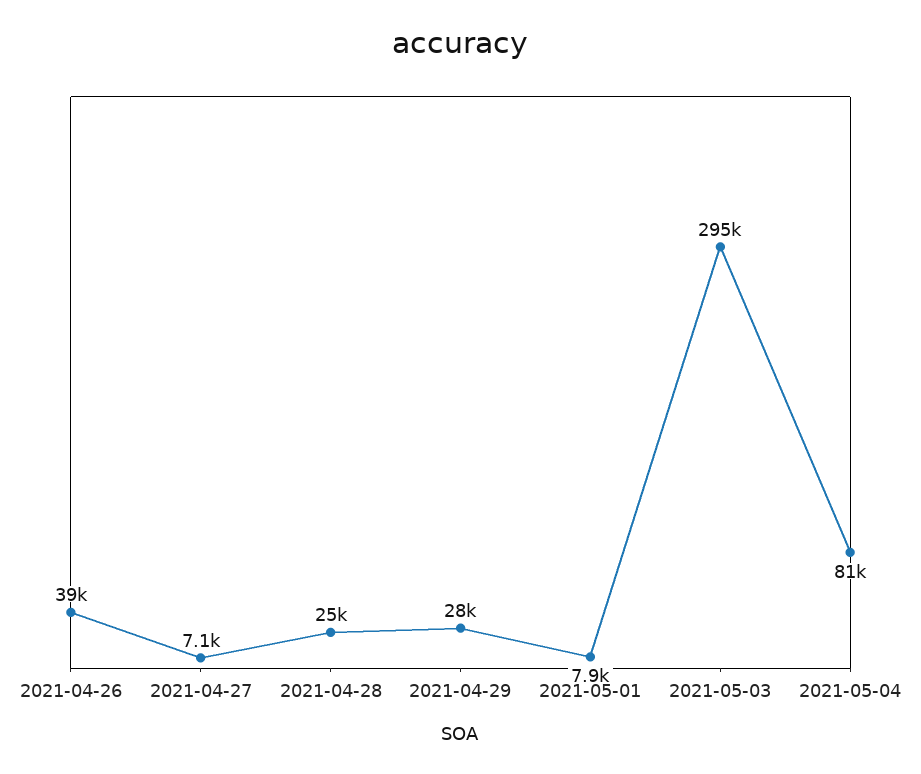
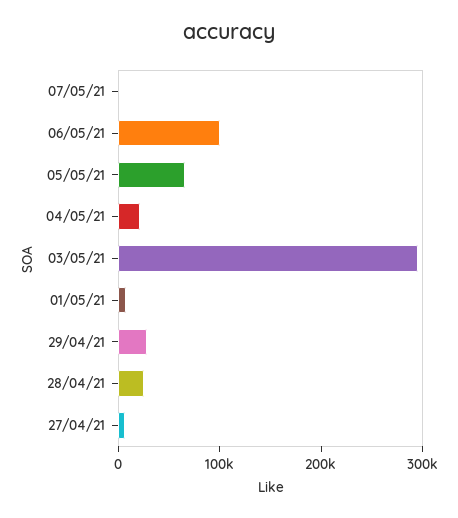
2021-04-26: 39000 -> none
2021-05-04: 81000 -> 20000
07/05/21: none -> 0
06/05/21: none -> 100000
05/05/21: none -> 60000

